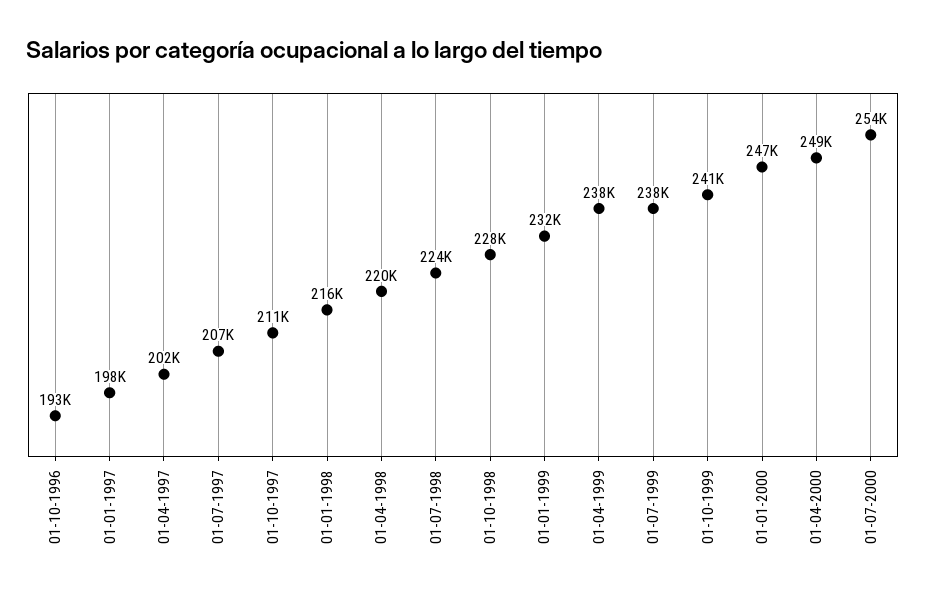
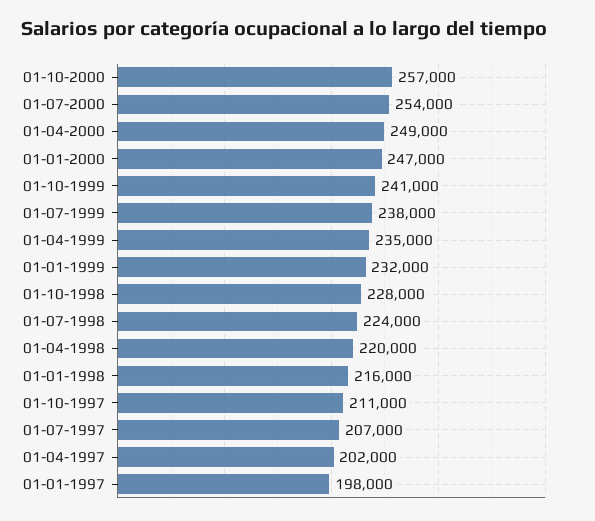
01-10-1996: 193000 -> none
01-04-1999: 238000 -> 235000
01-10-2000: none -> 257000

